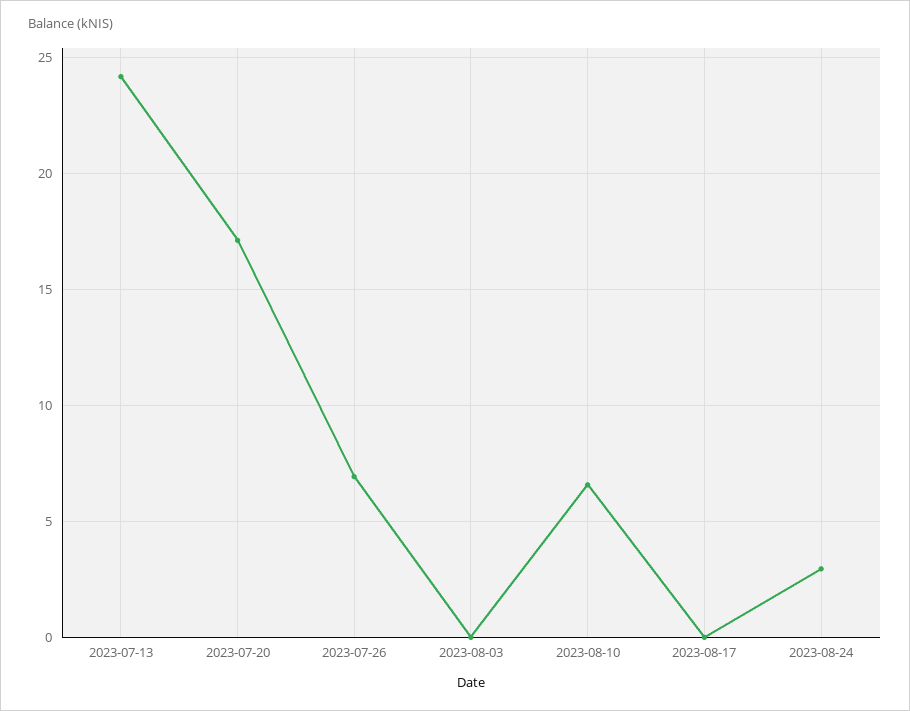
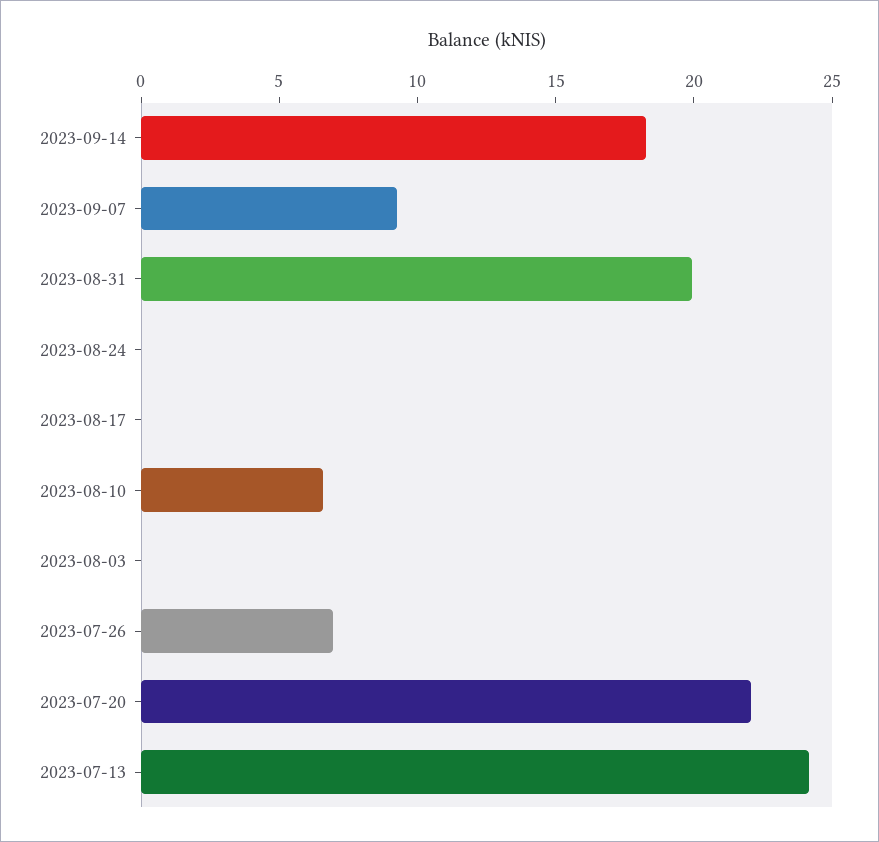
2023-07-20: 17 -> 22
2023-08-24: 3 -> 0
2023-09-14: none -> 18
2023-09-07: none -> 9
2023-08-31: none -> 20

